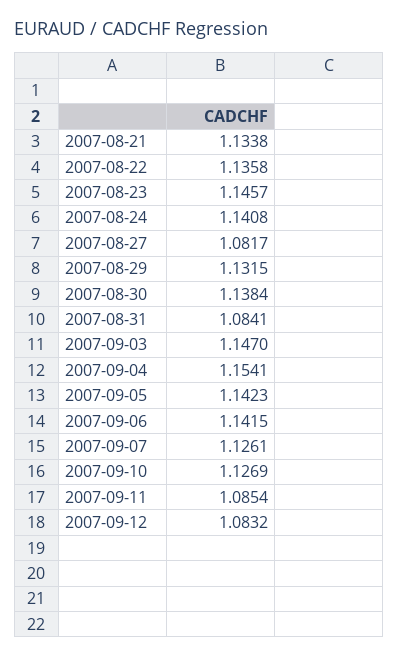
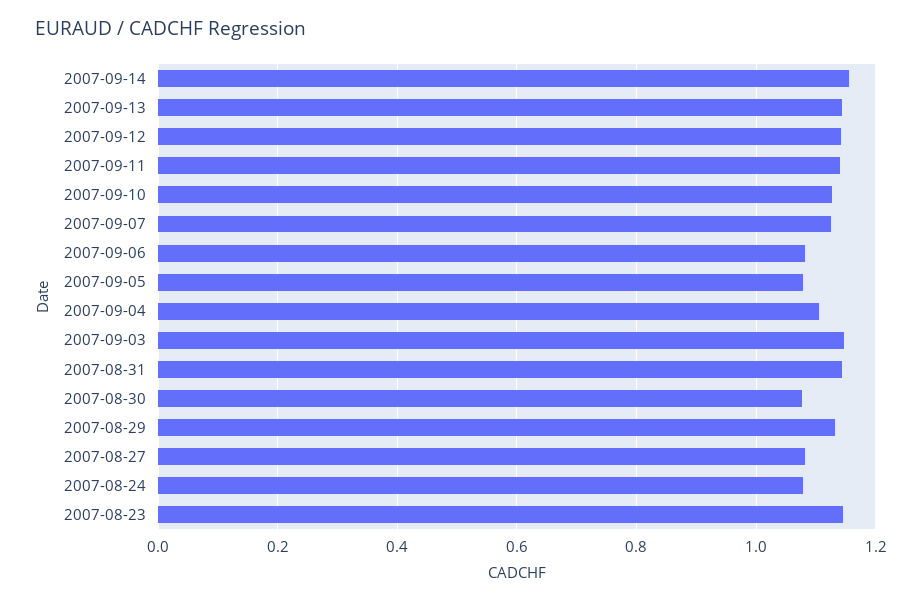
2007-08-21: 1.1338 -> none
2007-08-22: 1.1358 -> none
2007-08-24: 1.1408 -> 1.08
2007-08-30: 1.1384 -> 1.08
2007-08-31: 1.0841 -> 1.14
2007-09-04: 1.1541 -> 1.1
2007-09-05: 1.1423 -> 1.08
2007-09-06: 1.1415 -> 1.08
2007-09-11: 1.0854 -> 1.14
2007-09-12: 1.0832 -> 1.14
2007-09-14: none -> 1.16
2007-09-13: none -> 1.14

